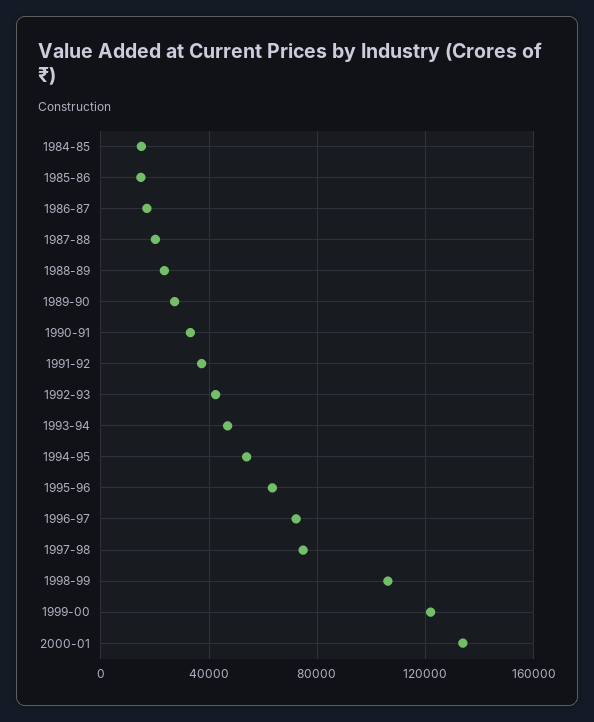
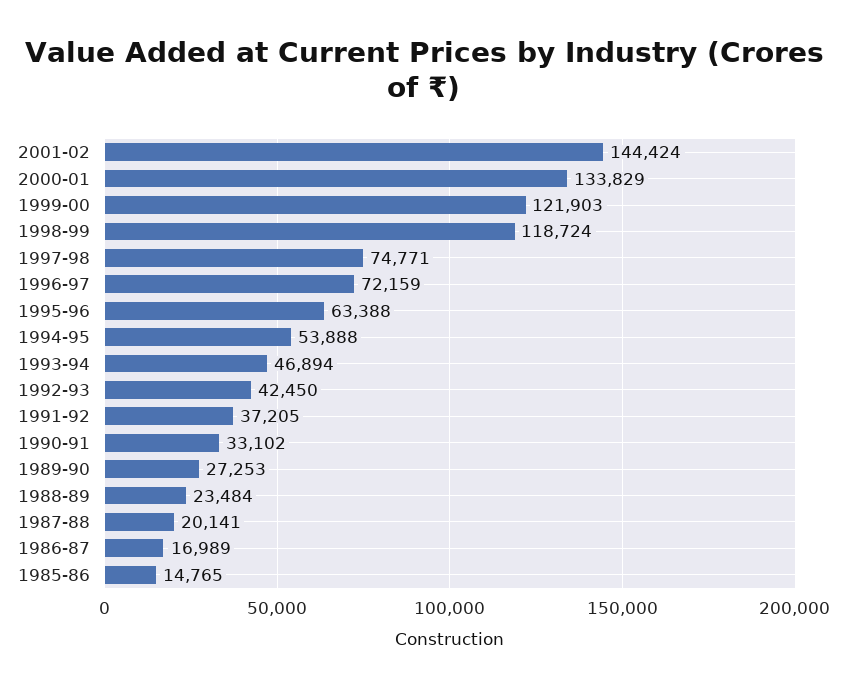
1984-85: 15000 -> none
1998-99: 105000 -> 118724
2001-02: none -> 144424

